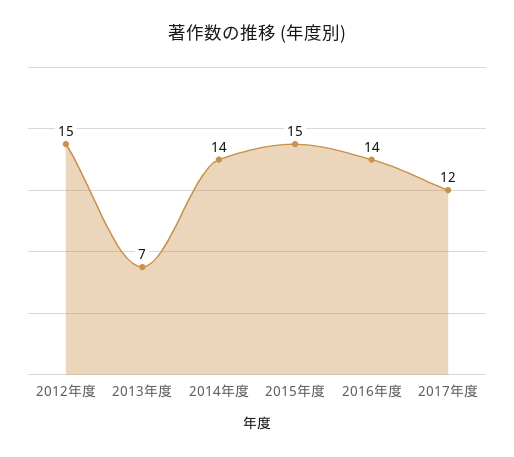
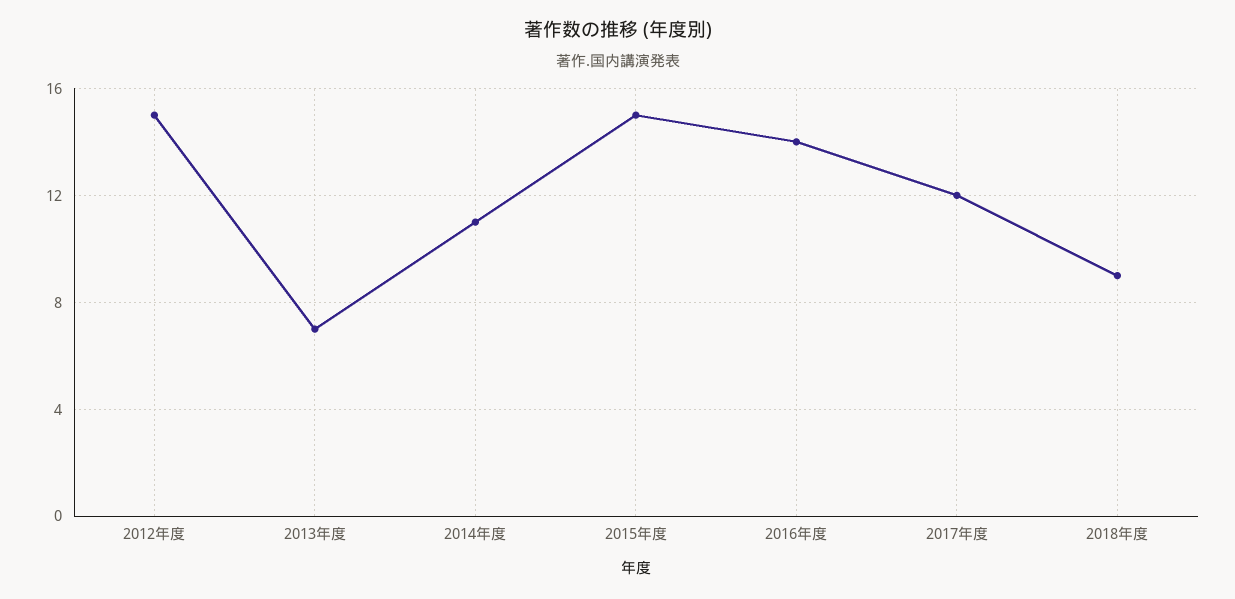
2014年度: 14 -> 11
2018年度: none -> 9

